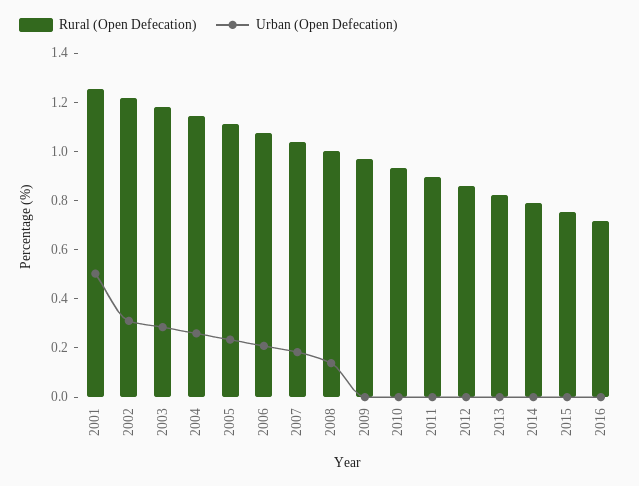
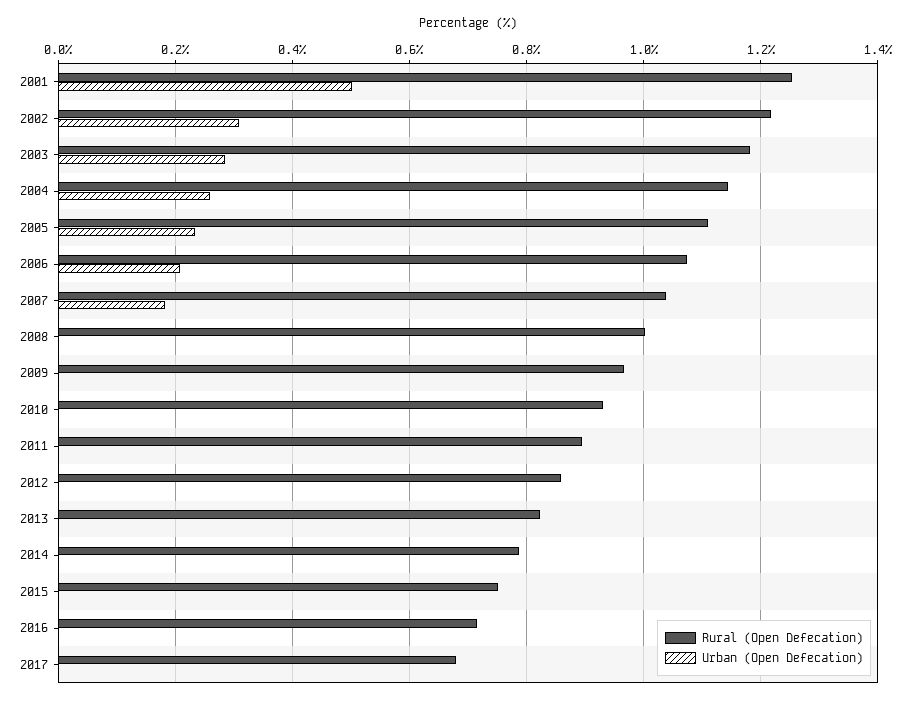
Urban (Open Defecation), 2008: 0.15 -> 0
Rural (Open Defecation), 2017: none -> 0.68
Urban (Open Defecation), 2017: none -> 0

